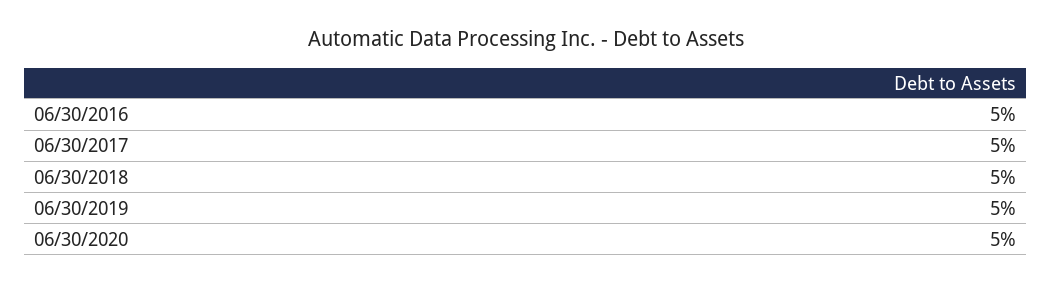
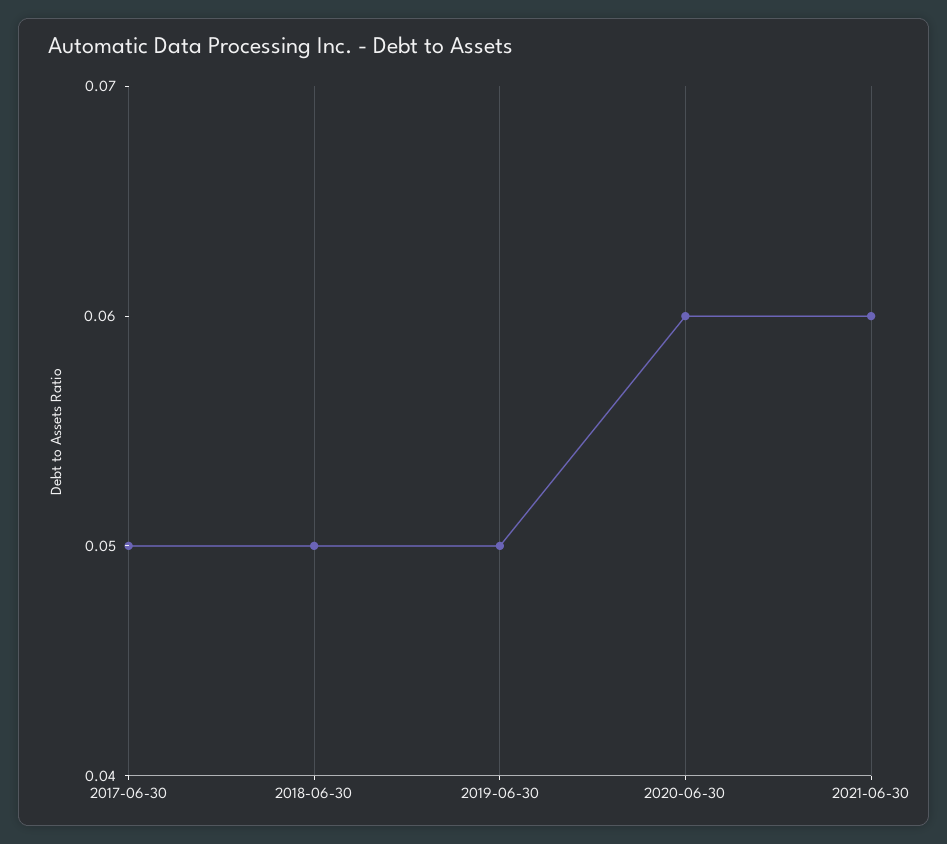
06/30/2016: 0.05 -> none
06/30/2020: 0.05 -> 0.06
2021-06-30: none -> 0.06

